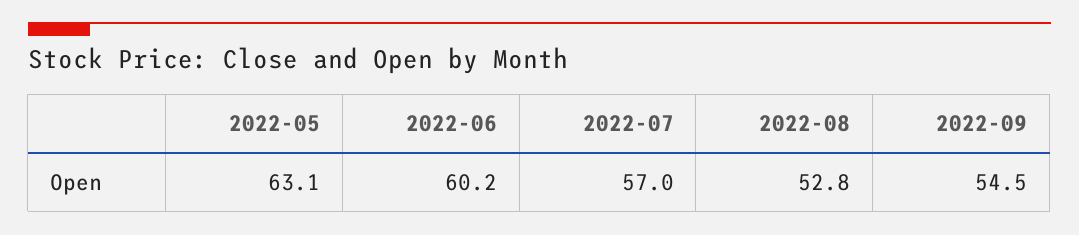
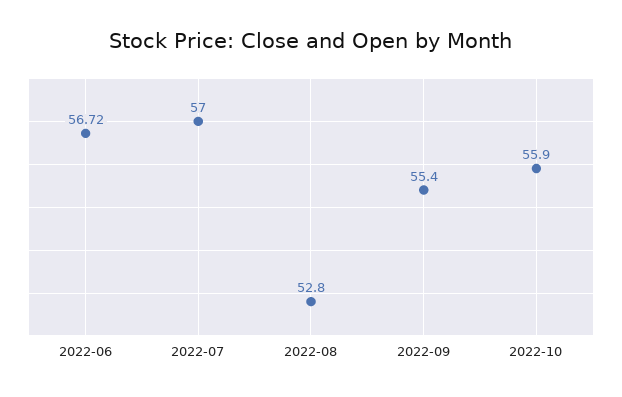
2022-05: 63.1 -> none
2022-06: 60.2 -> 56.72
2022-09: 54.5 -> 55.4
2022-10: none -> 55.9

